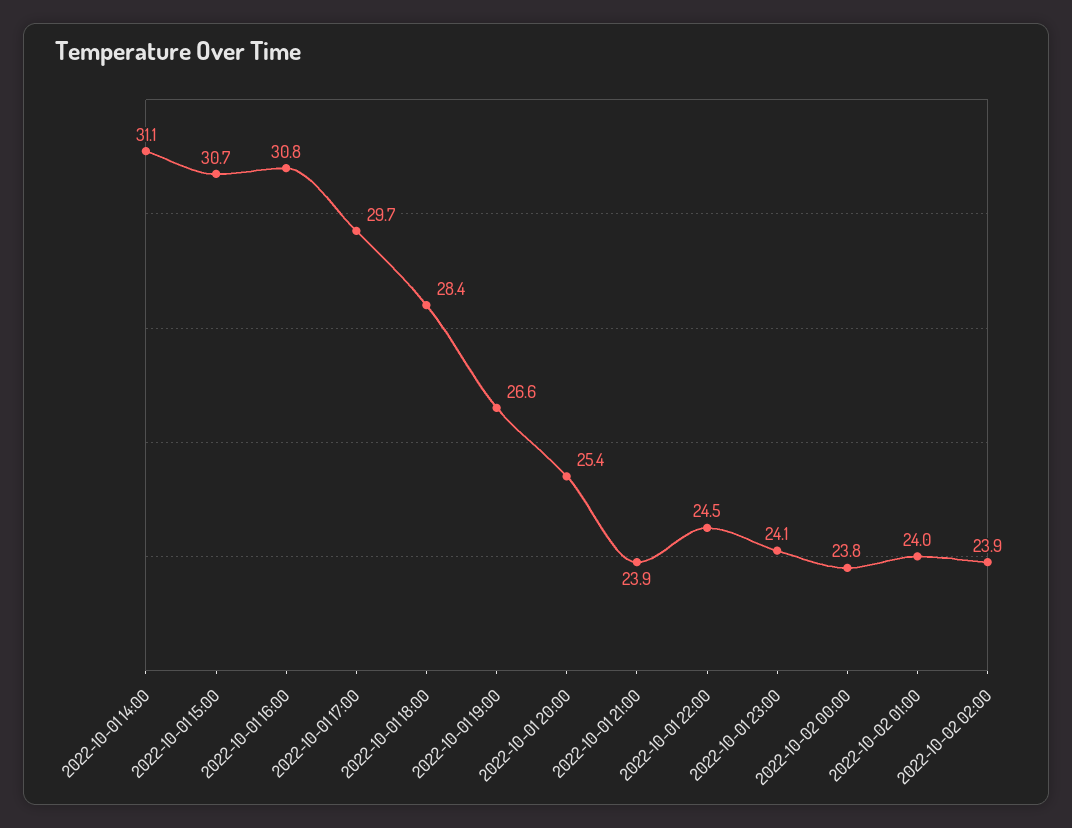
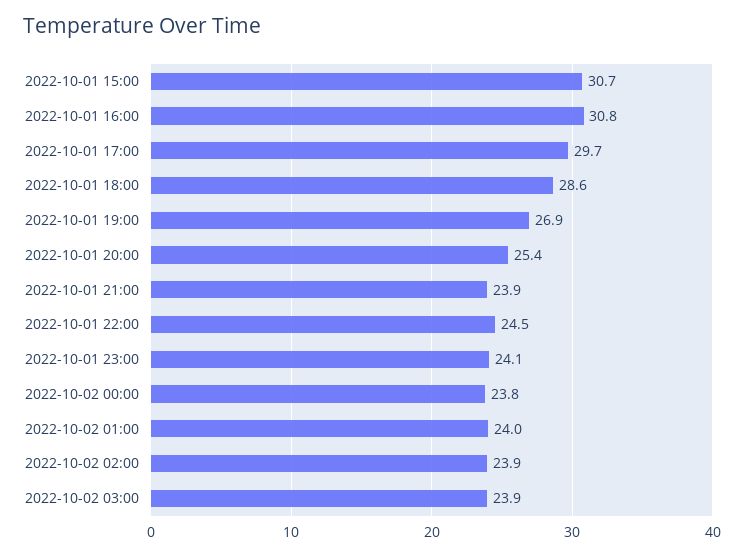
2022-10-01 14:00: 31.1 -> none
2022-10-01 18:00: 28.4 -> 28.6
2022-10-01 19:00: 26.6 -> 26.9
2022-10-02 03:00: none -> 23.9

